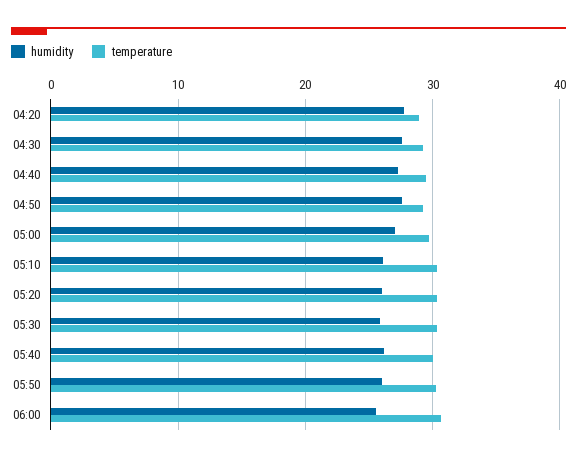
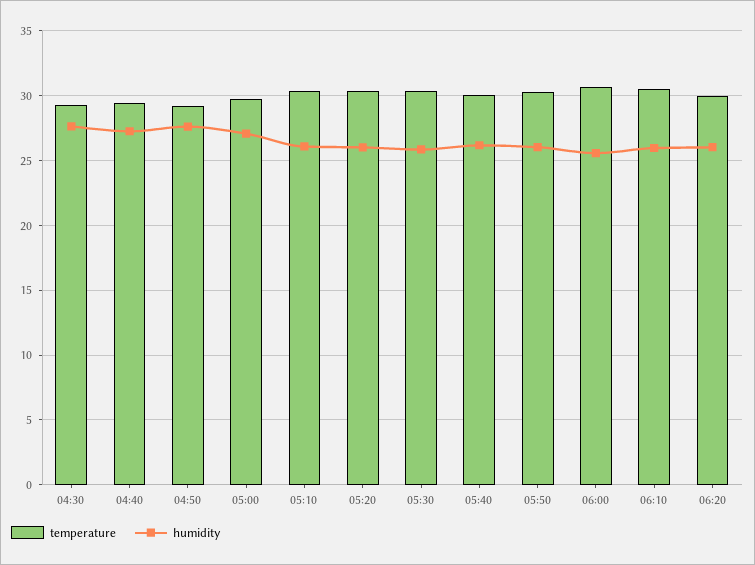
humidity, 04:20: 28 -> none
temperature, 04:20: 29 -> none
temperature, 06:10: none -> 30.5
humidity, 06:10: none -> 26
temperature, 06:20: none -> 30
humidity, 06:20: none -> 26

